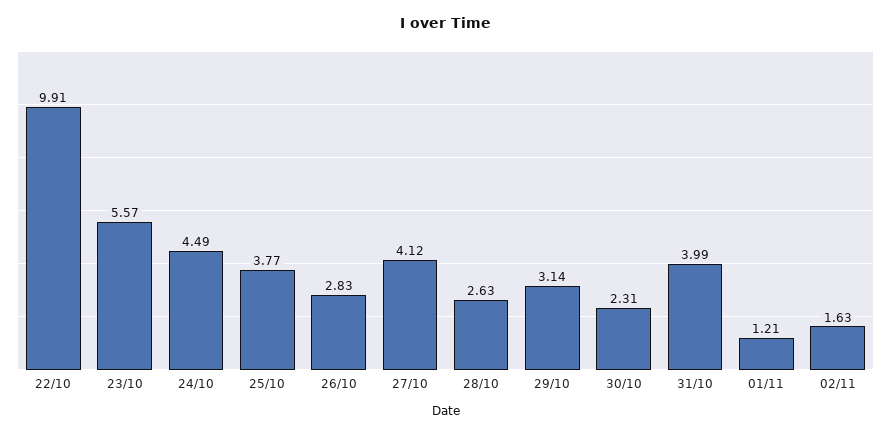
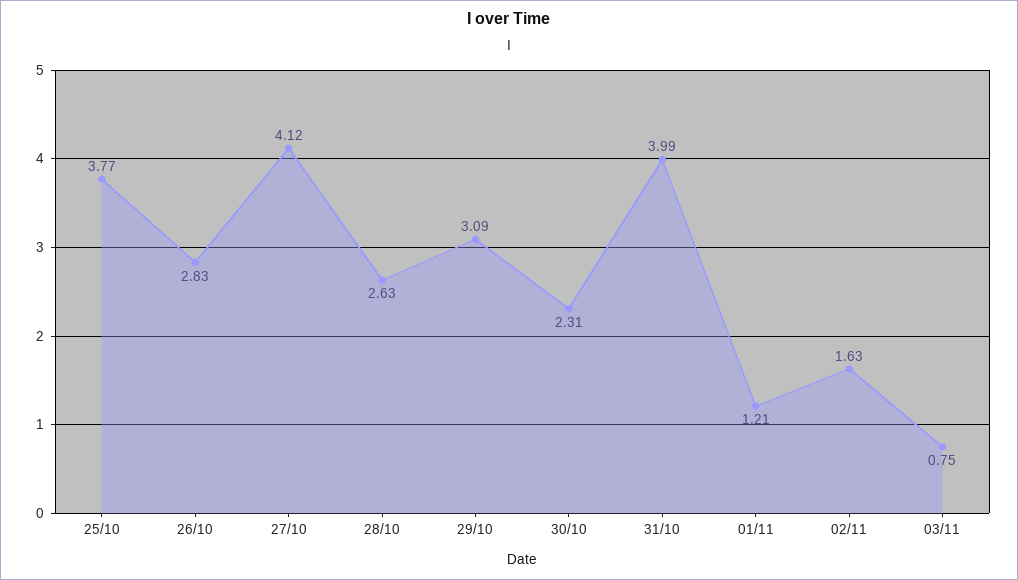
22/10: 9.91 -> none
23/10: 5.57 -> none
24/10: 4.49 -> none
29/10: 3.14 -> 3.09
03/11: none -> 0.75

